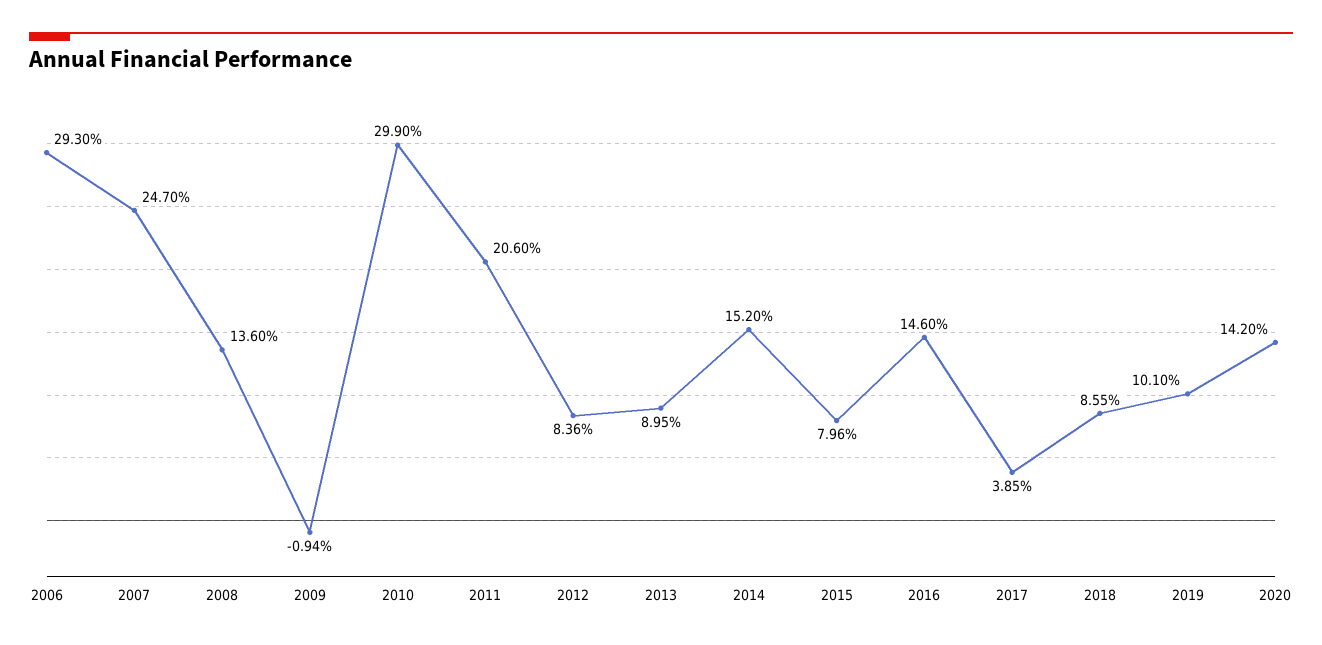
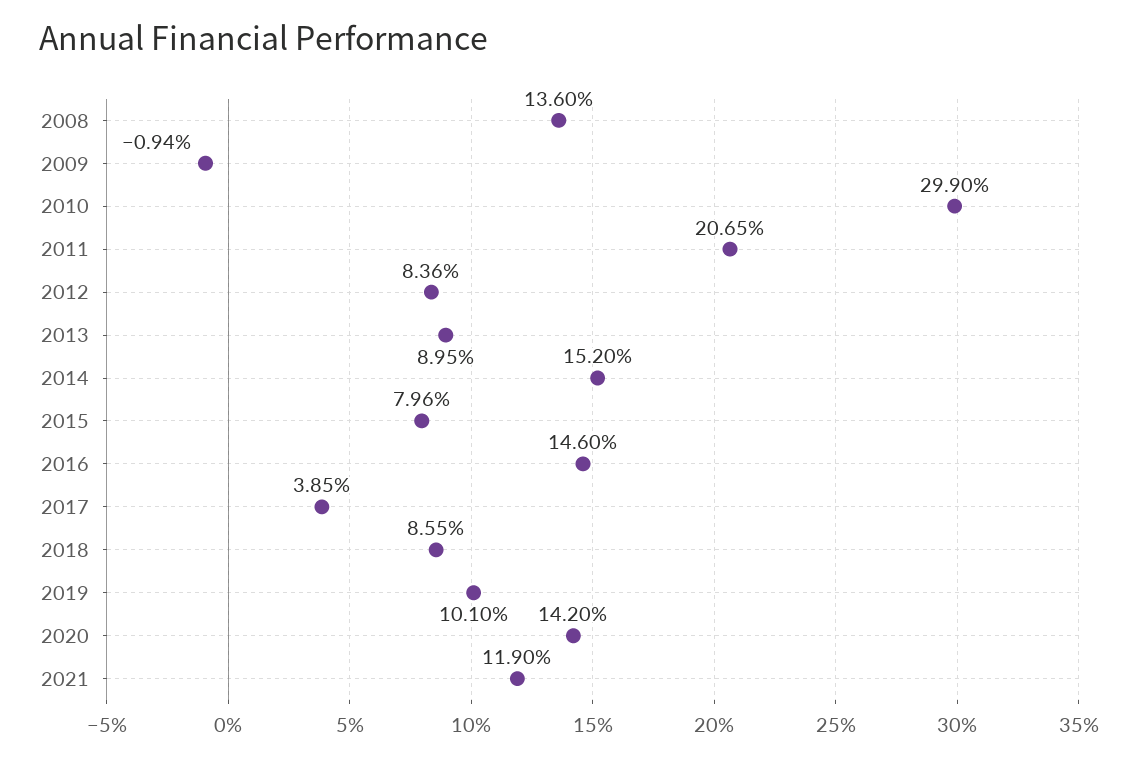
2006: 29.3 -> none
2007: 24.7 -> none
2011: 20.6 -> 20.65
2021: none -> 11.9

